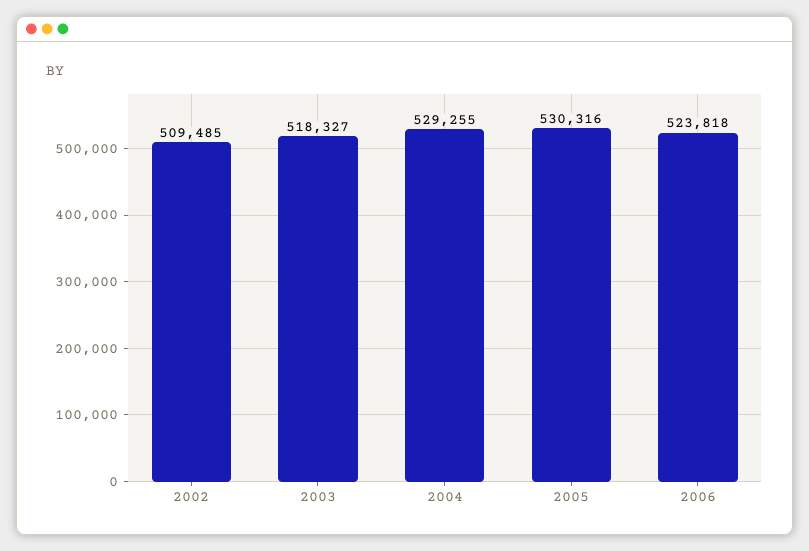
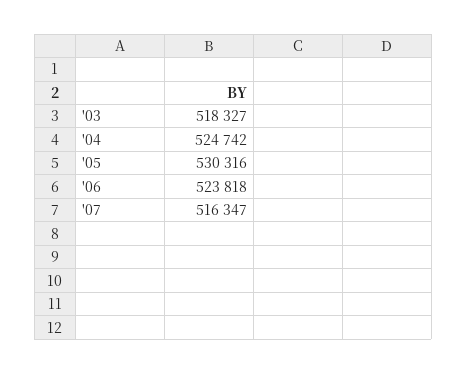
2002: 509485 -> none
2004: 529255 -> 524742
'07: none -> 516347

